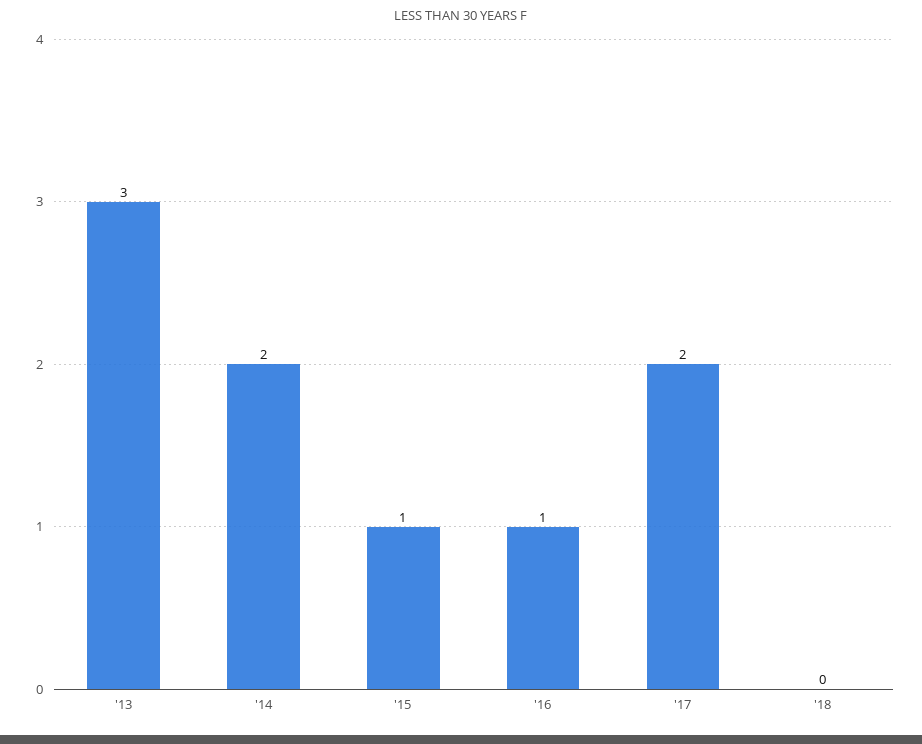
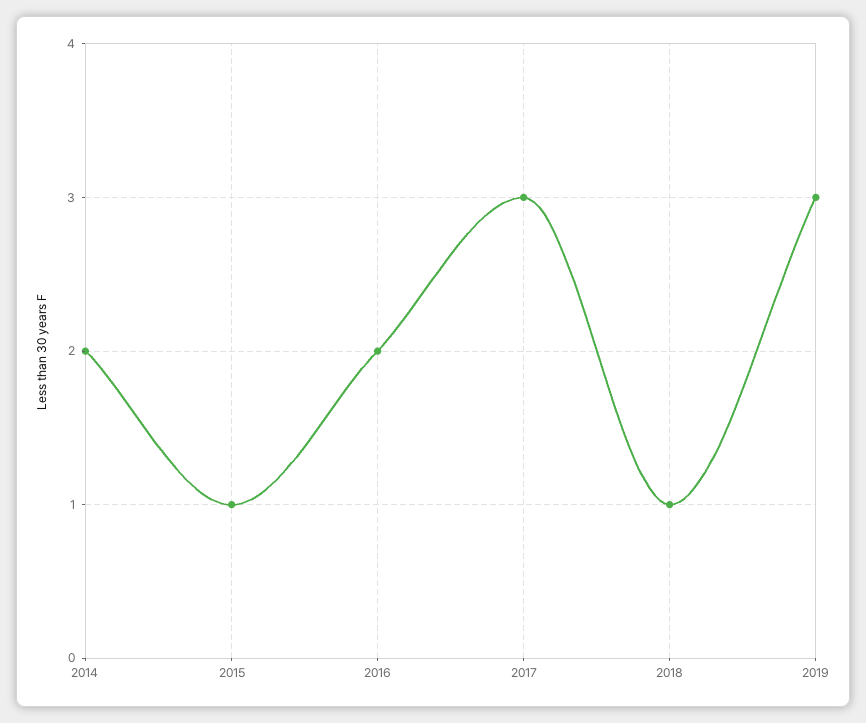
'13: 3 -> none
'16: 1 -> 2
'17: 2 -> 3
'18: 0 -> 1
2019: none -> 3

